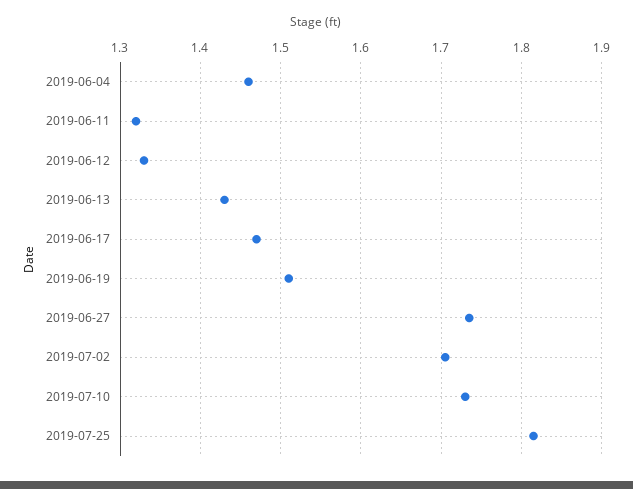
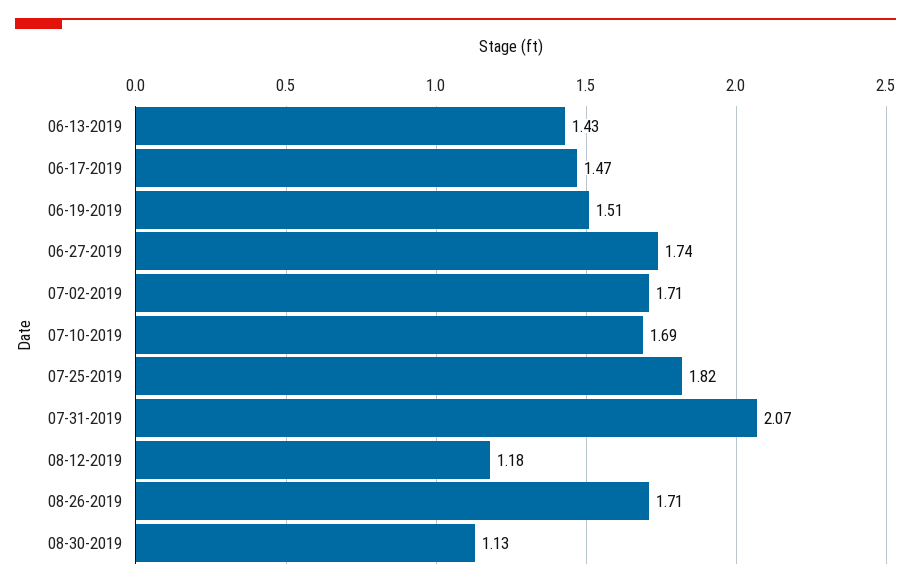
2019-06-04: 1.46 -> none
2019-06-11: 1.32 -> none
2019-06-12: 1.33 -> none
2019-07-10: 1.73 -> 1.69
07-31-2019: none -> 2.07
08-12-2019: none -> 1.18
08-26-2019: none -> 1.71
08-30-2019: none -> 1.13

